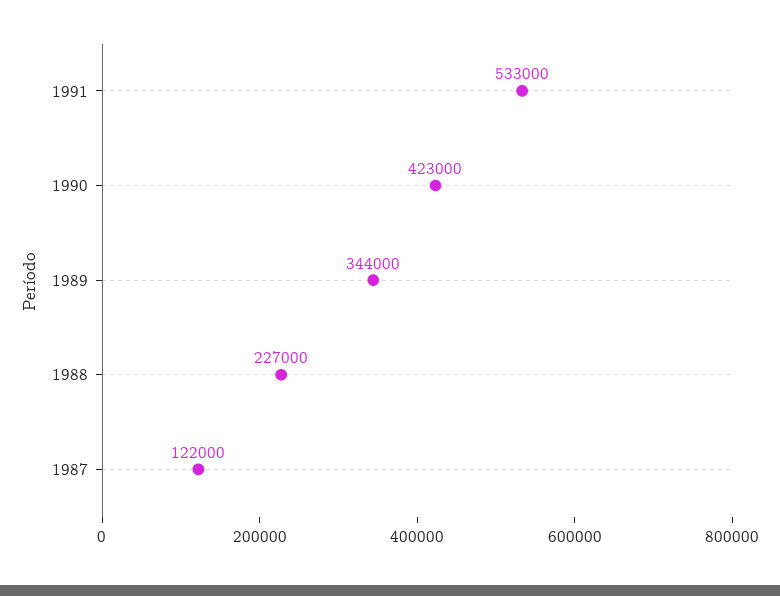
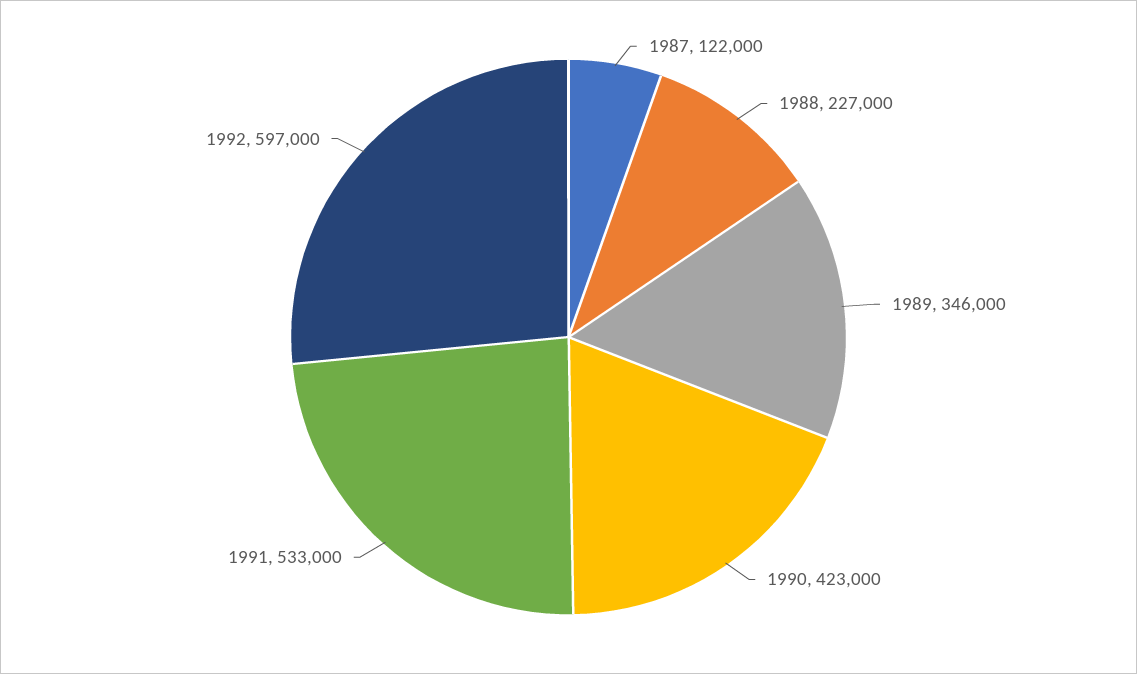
1989: 344000 -> 346000
1992: none -> 597000

